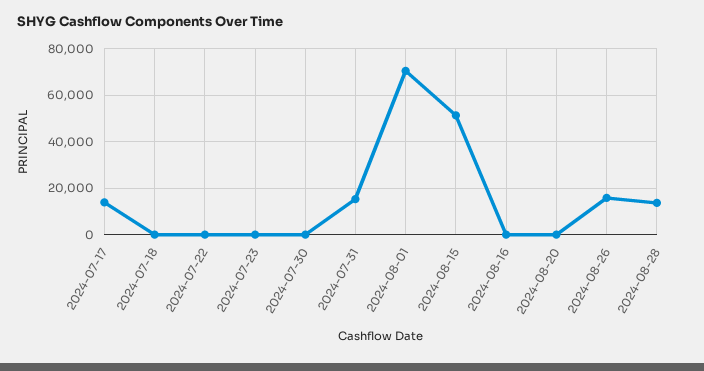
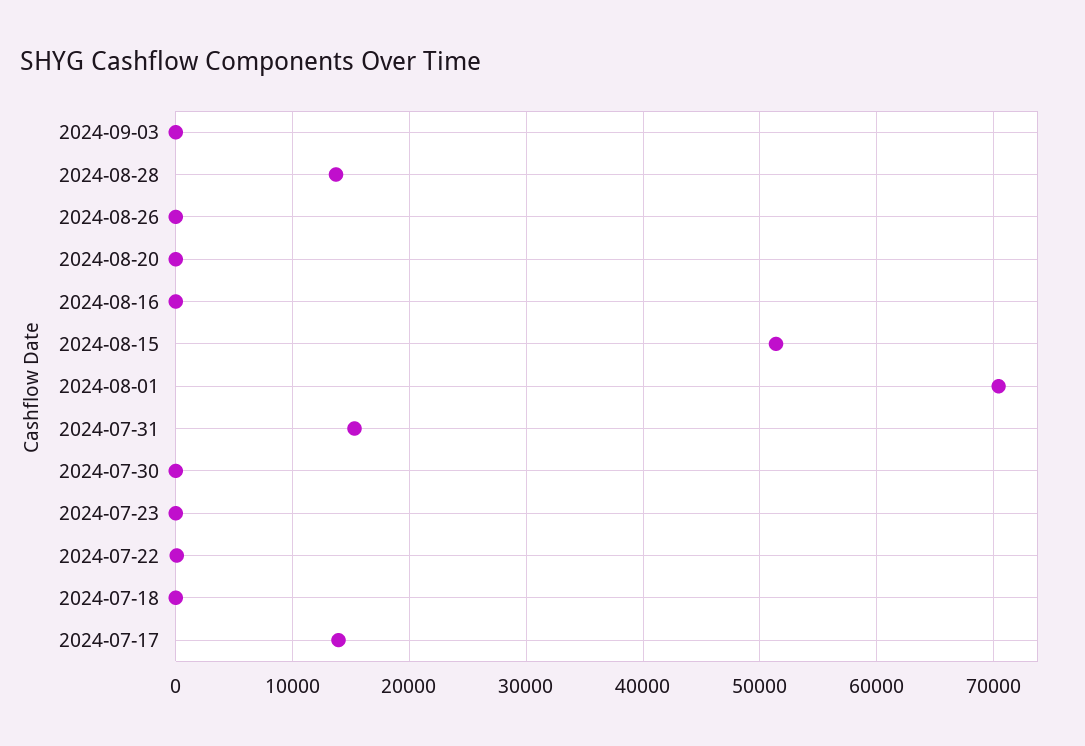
2024-08-26: 15000 -> 0
2024-09-03: none -> 0

